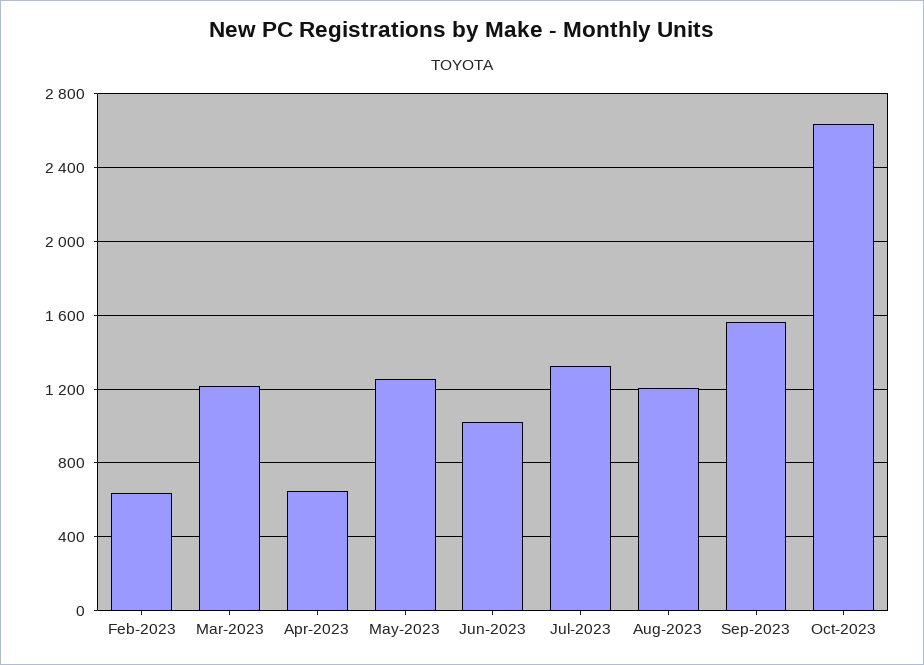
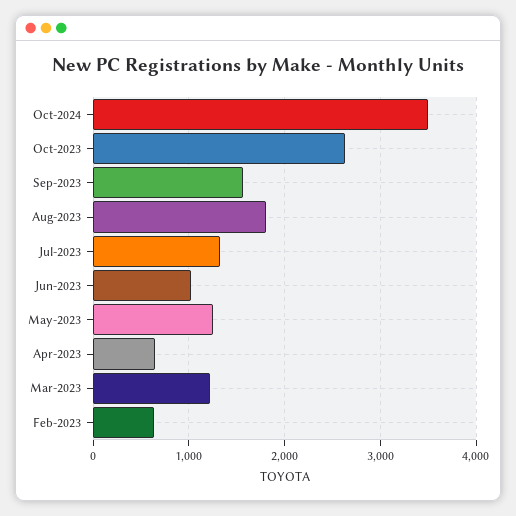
Aug-2023: 1200 -> 1800
Oct-2024: none -> 3500

